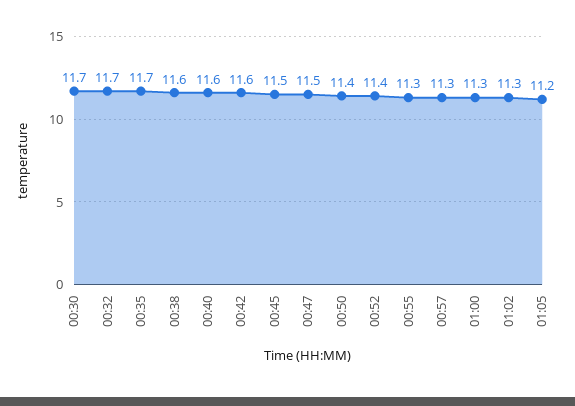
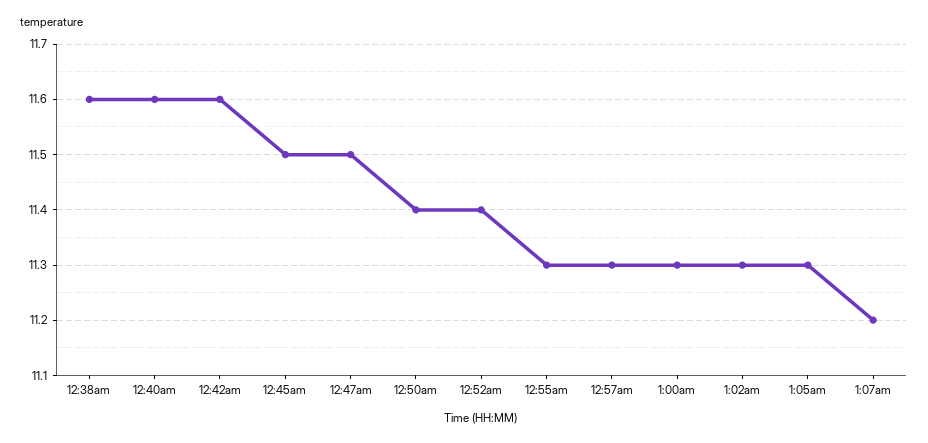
00:30: 11.7 -> none
00:32: 11.7 -> none
00:35: 11.7 -> none
01:05: 11.2 -> 11.3
1:07am: none -> 11.2

